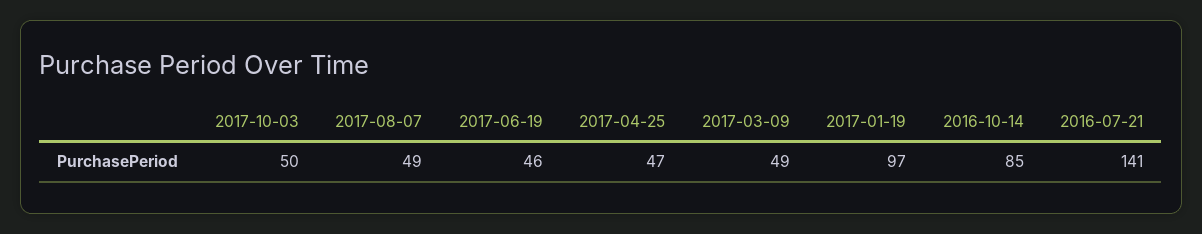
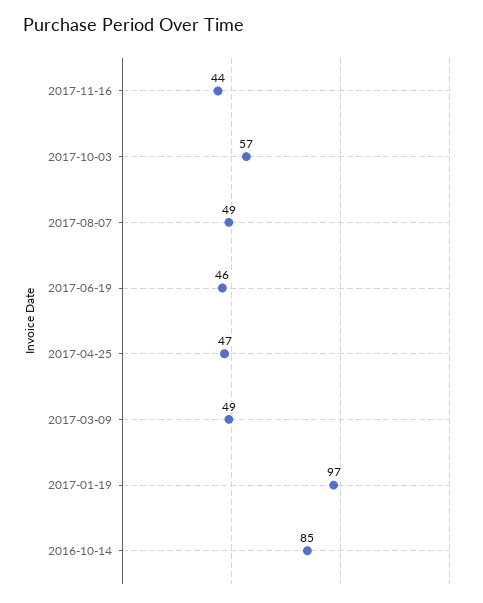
2017-10-03: 50 -> 57
2016-07-21: 141 -> none
2017-11-16: none -> 44

